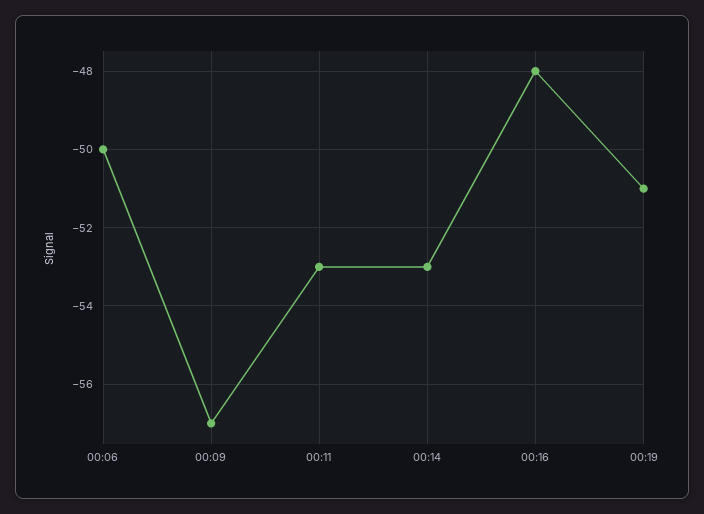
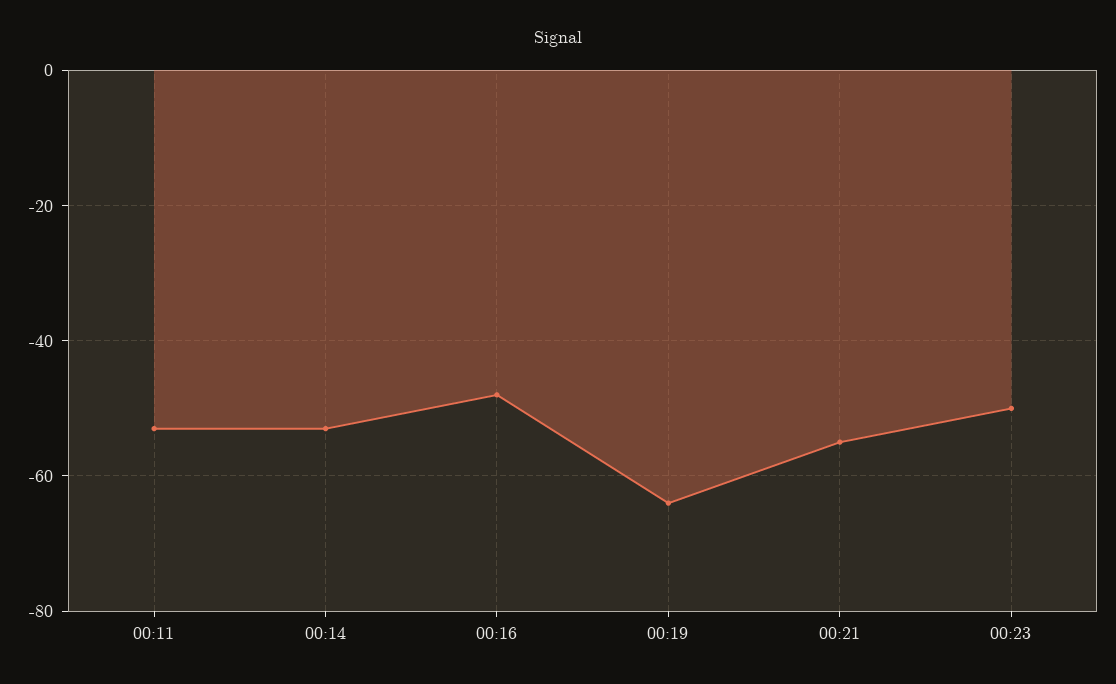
00:06: -50 -> none
00:09: -57 -> none
00:19: -51 -> -65
00:21: none -> -55
00:23: none -> -50

